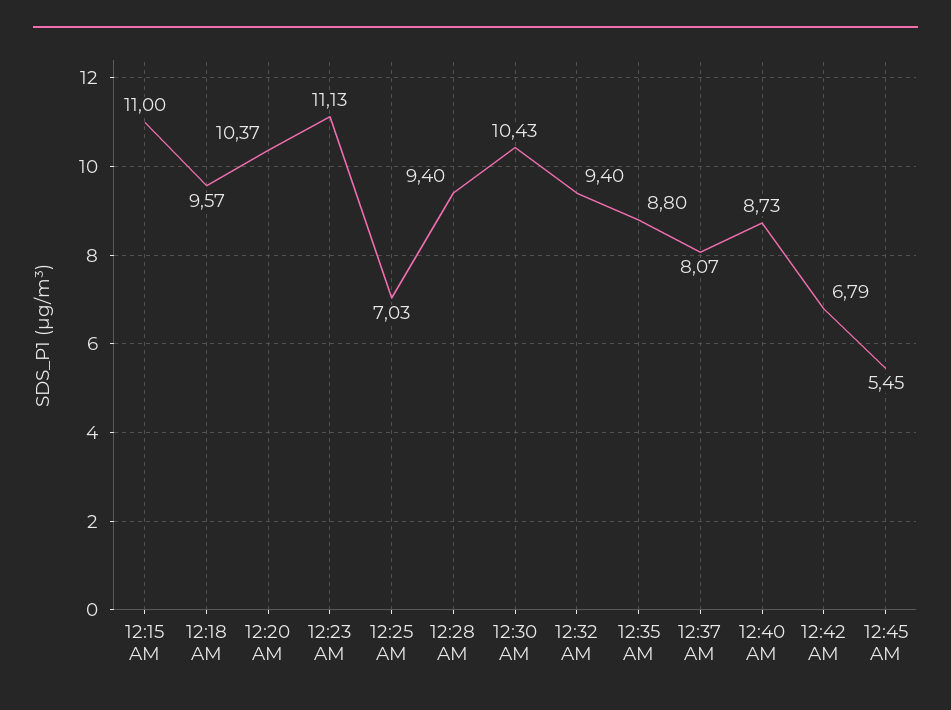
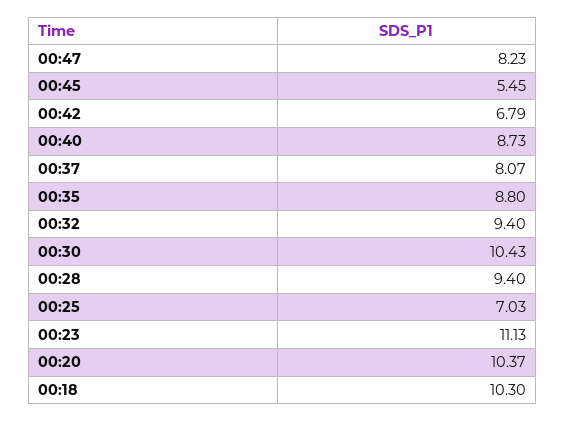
12:15 AM: 11 -> none
12:18 AM: 9.57 -> 10.3
00:47: none -> 8.23

